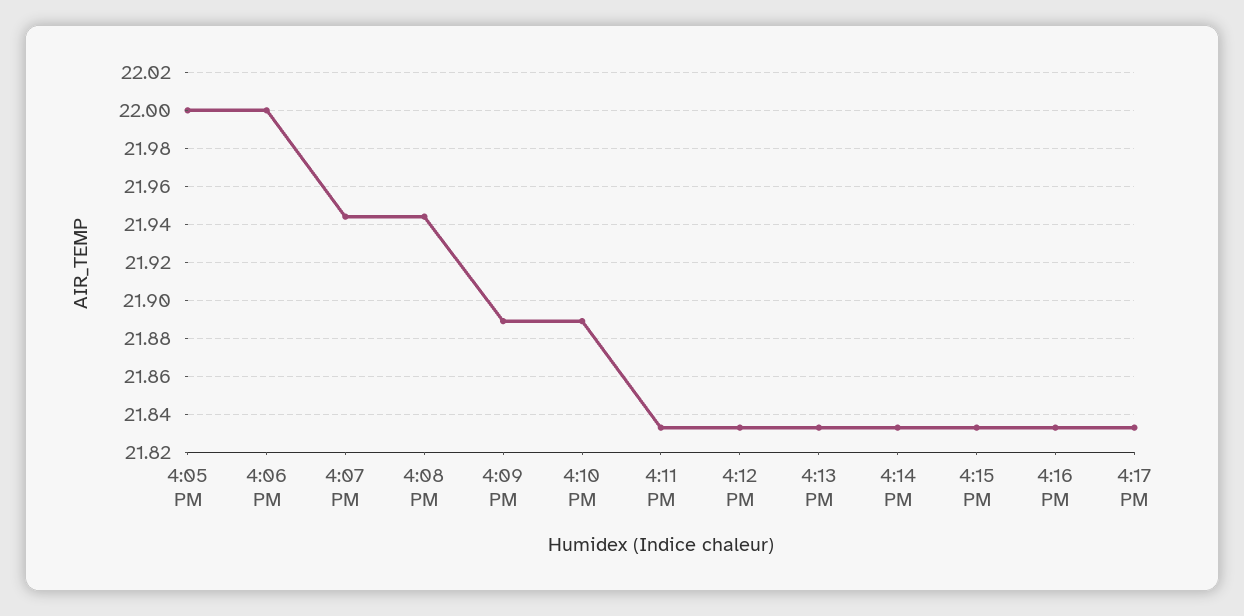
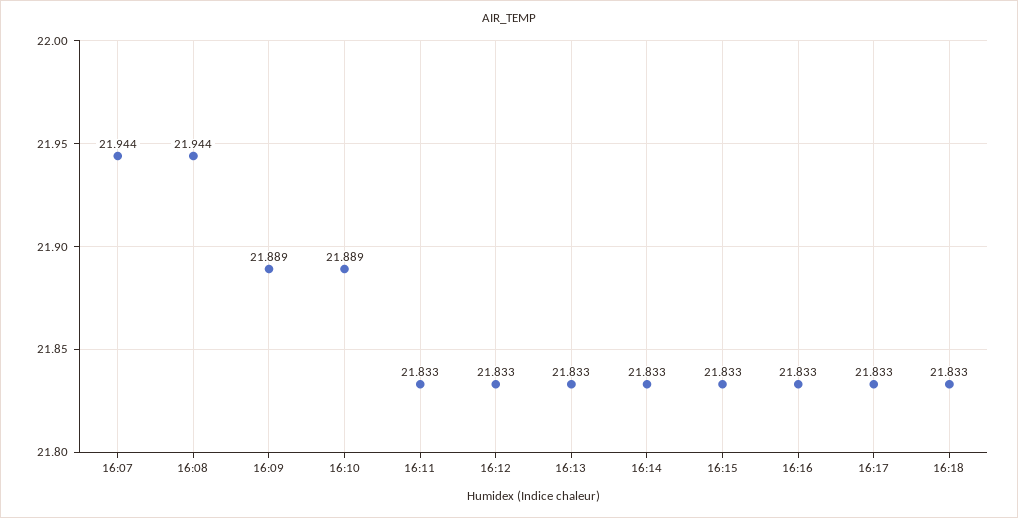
4:05 PM: 22 -> none
4:06 PM: 22 -> none
16:18: none -> 21.833

